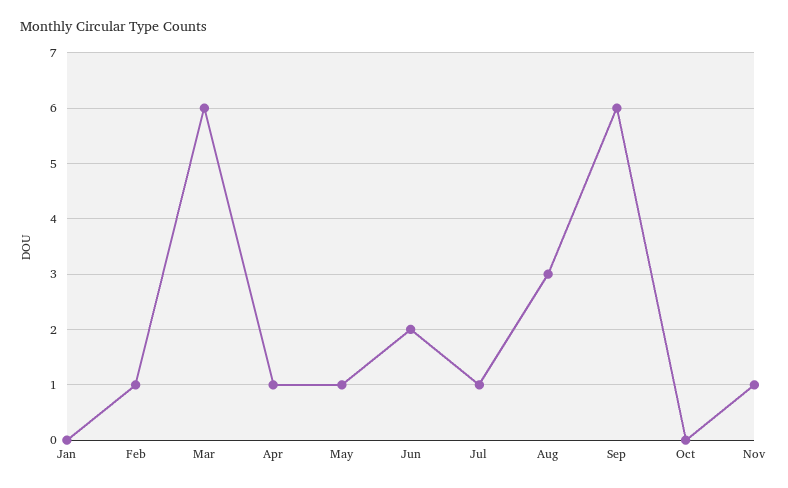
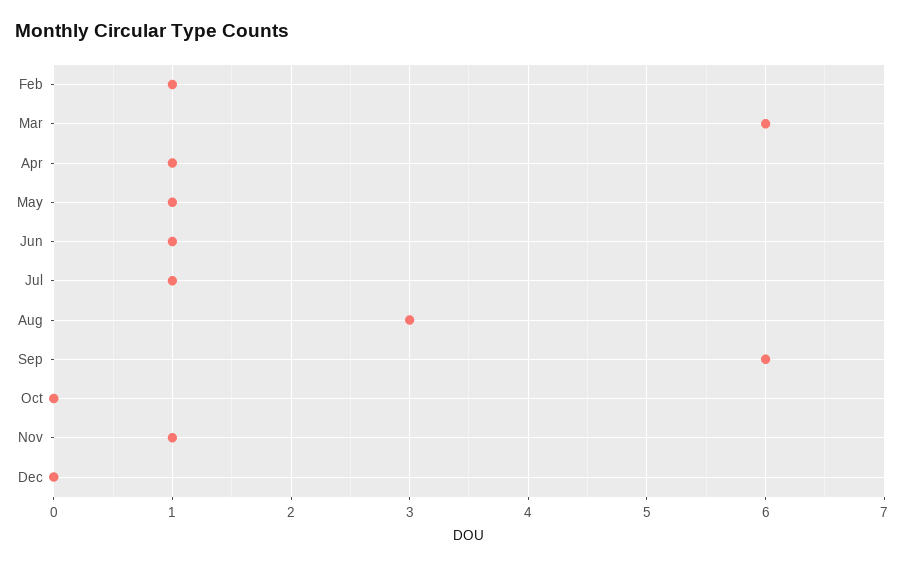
Jan: 0 -> none
Jun: 2 -> 1
Dec: none -> 0

